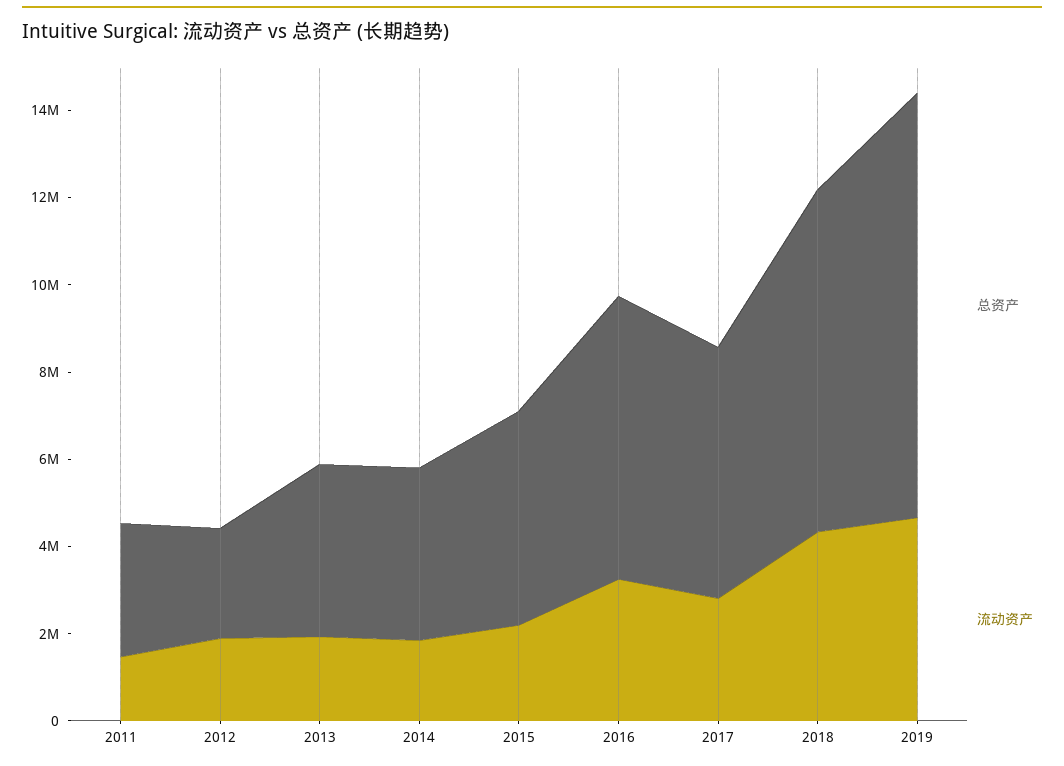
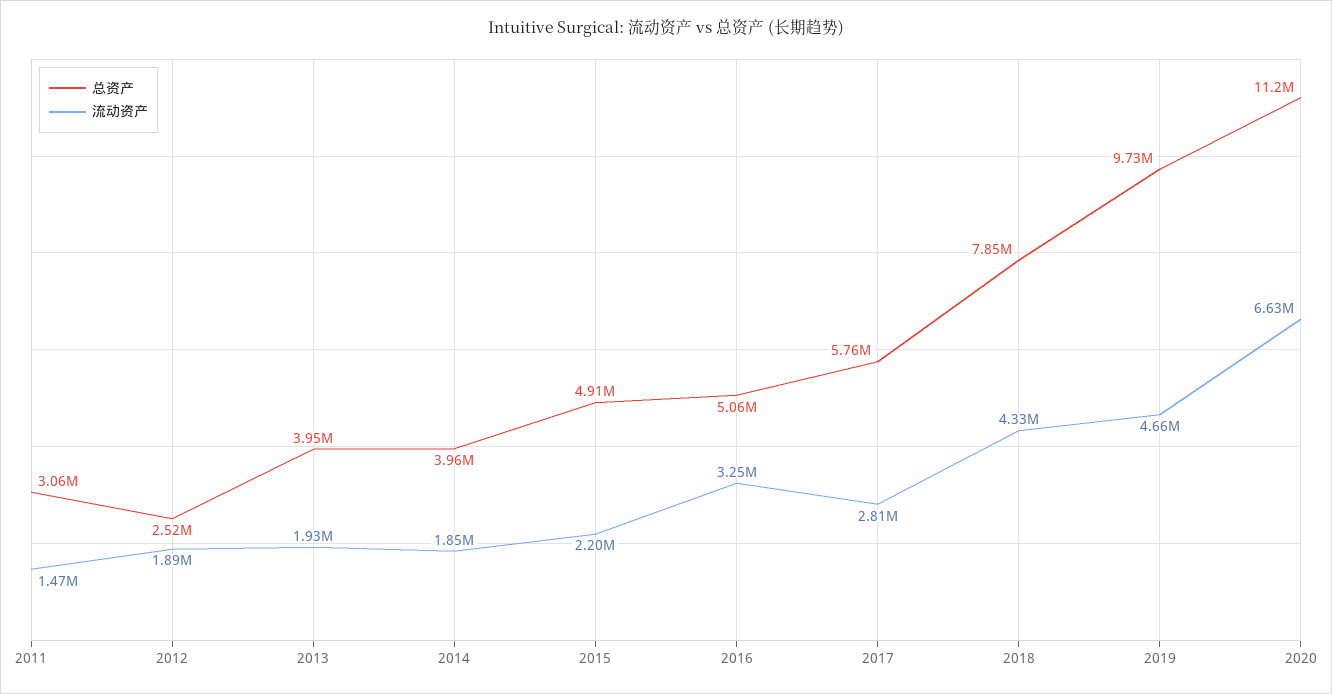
总资产, 2016: 6500000 -> 5060000
总资产, 2020: none -> 11200000
流动资产, 2020: none -> 6630000

